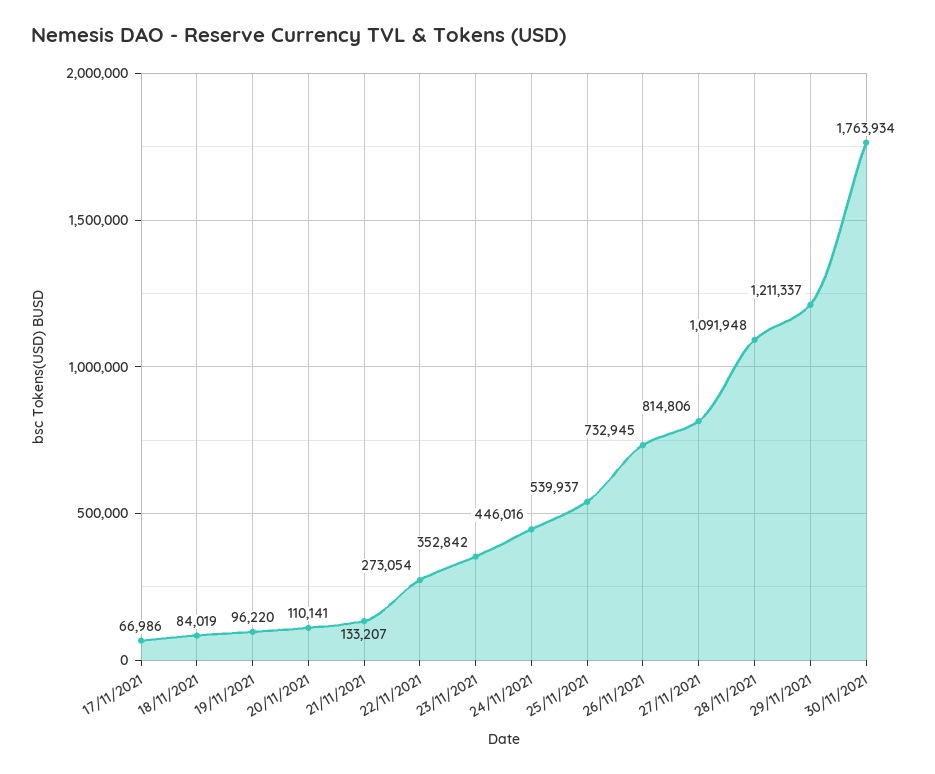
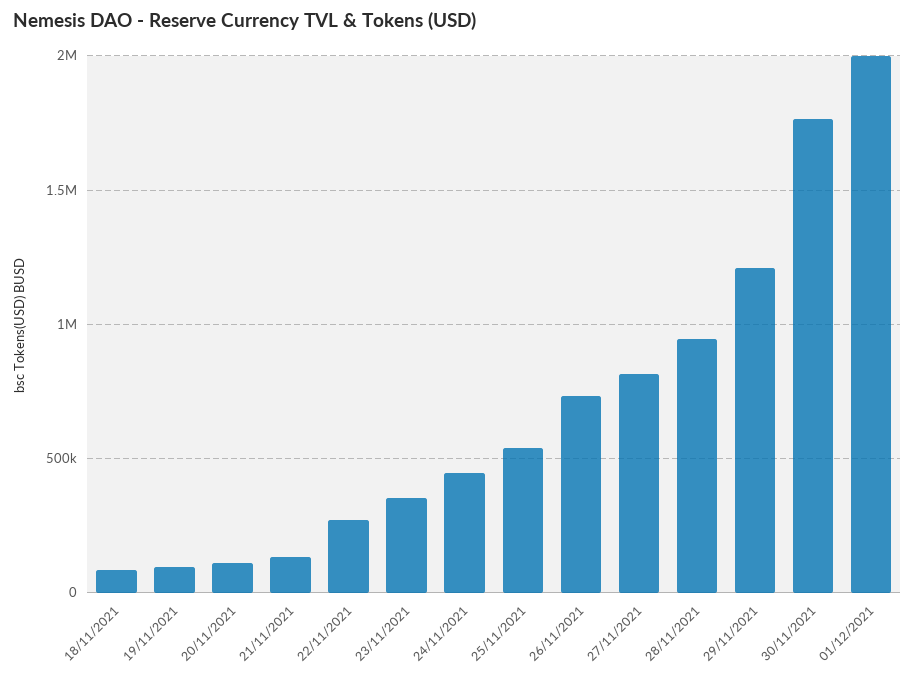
17/11/2021: 66986 -> none
28/11/2021: 1091948 -> 950000
01/12/2021: none -> 2000000

